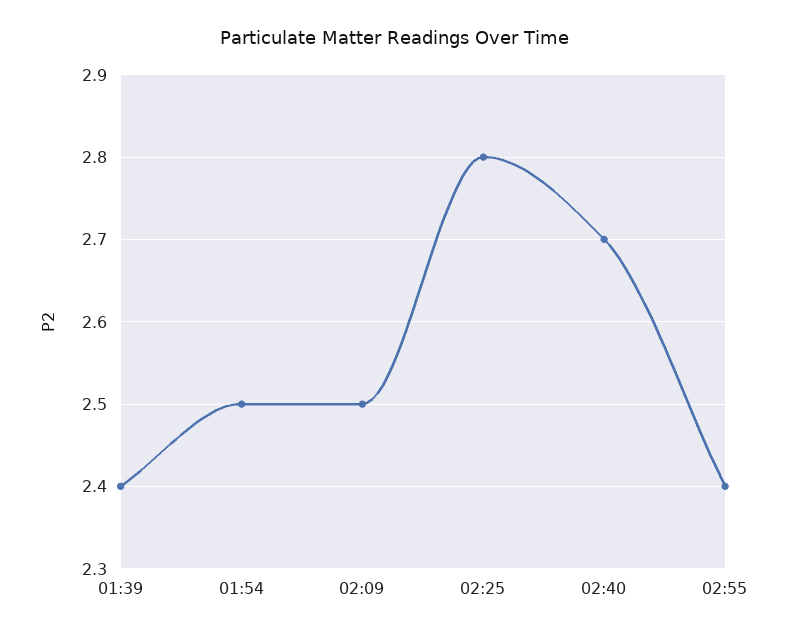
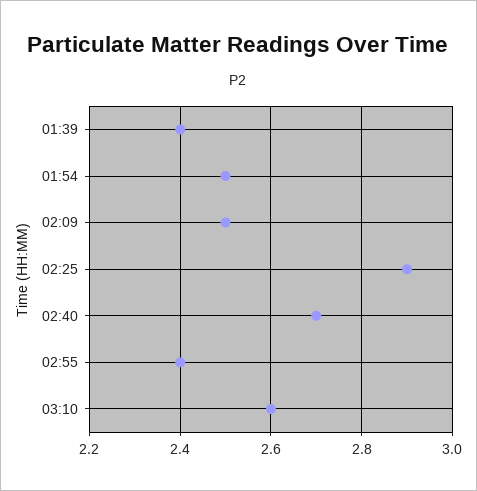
02:25: 2.8 -> 2.9
03:10: none -> 2.6

